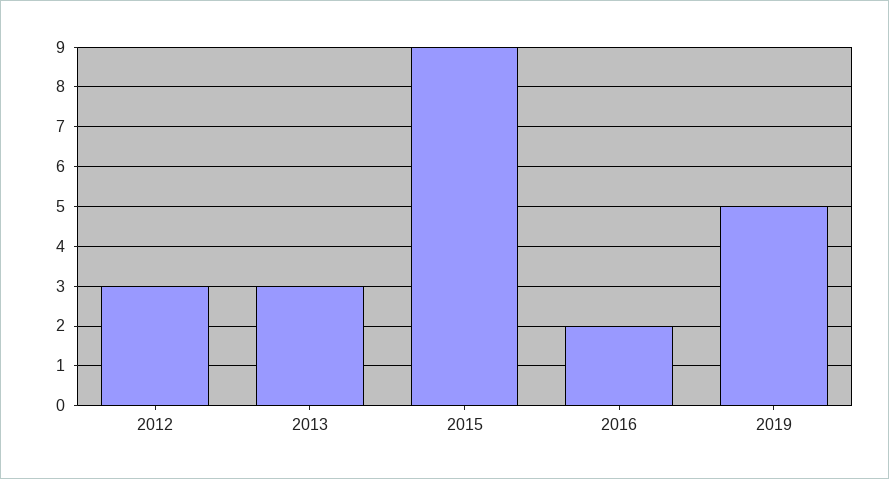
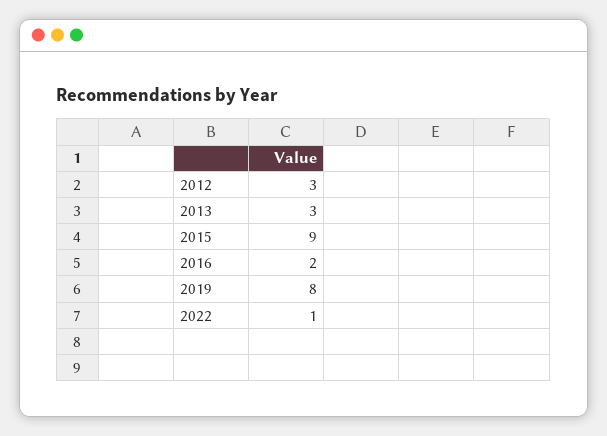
2019: 5 -> 8
2022: none -> 1

